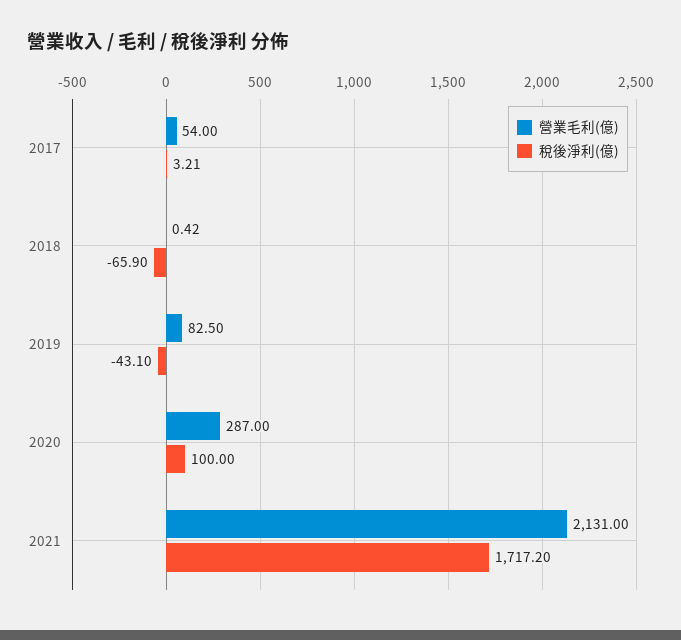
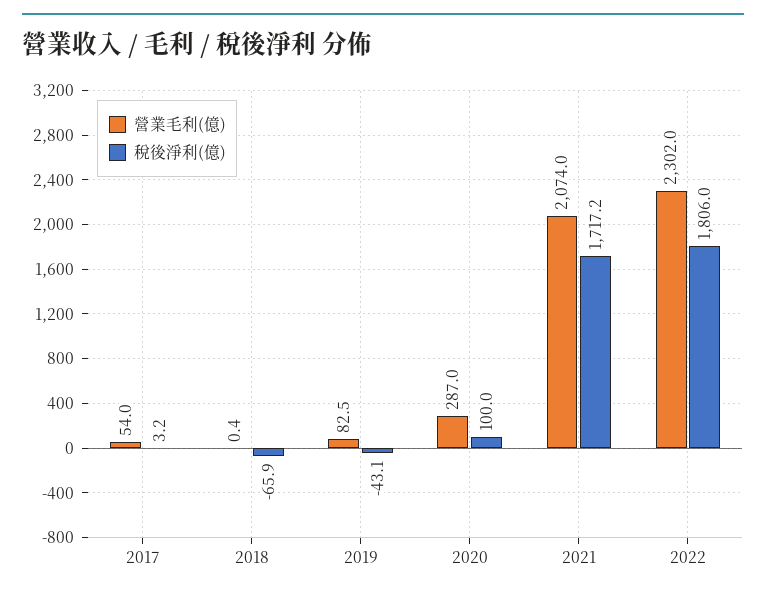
營業毛利(億), 2021: 2131 -> 2074
營業毛利(億), 2022: none -> 2302
稅後淨利(億), 2022: none -> 1806

